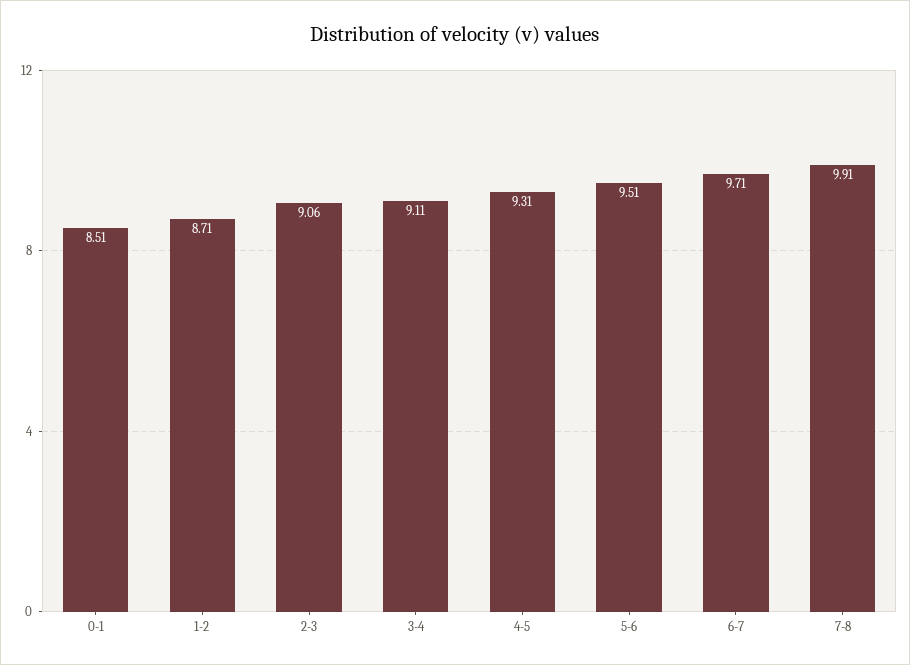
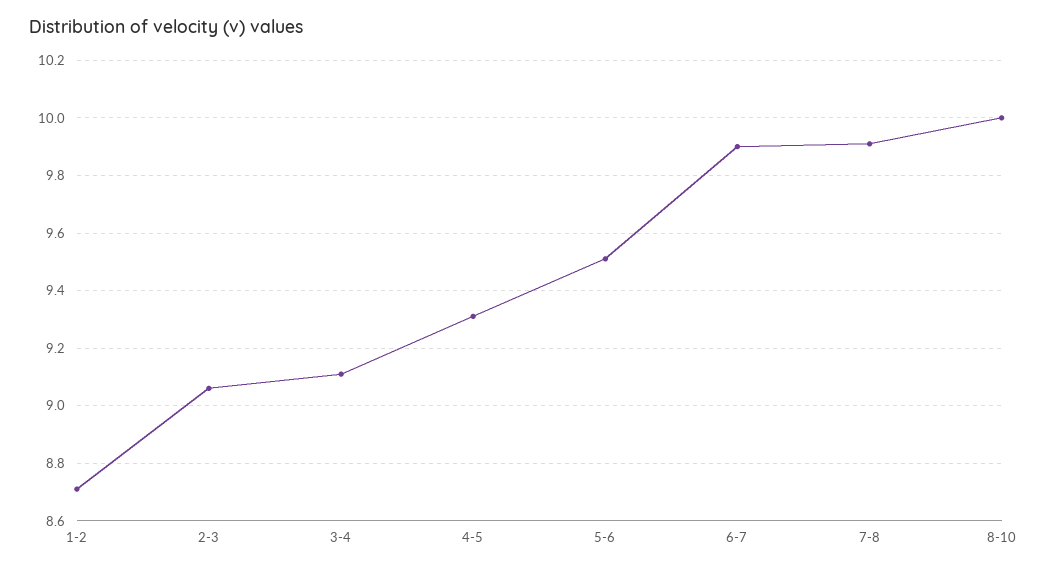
0-1: 8.51 -> none
6-7: 9.71 -> 9.9
8-10: none -> 10

